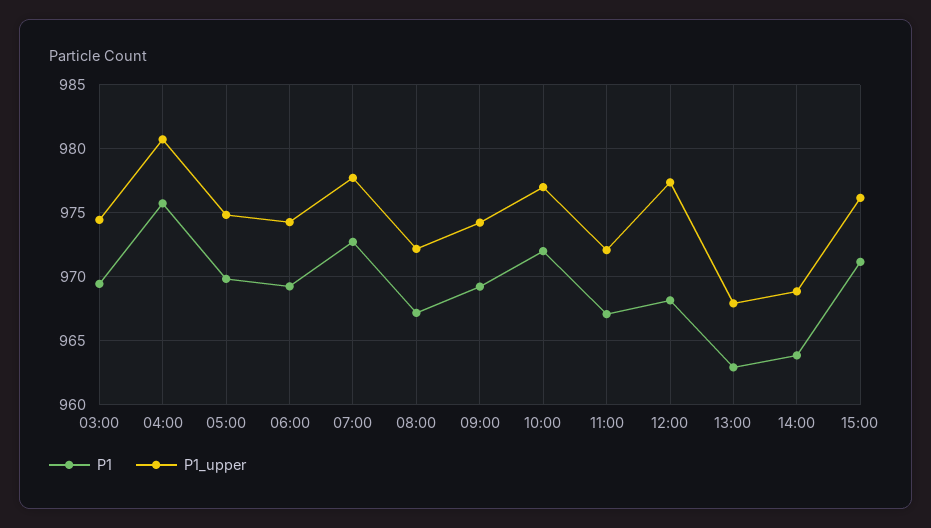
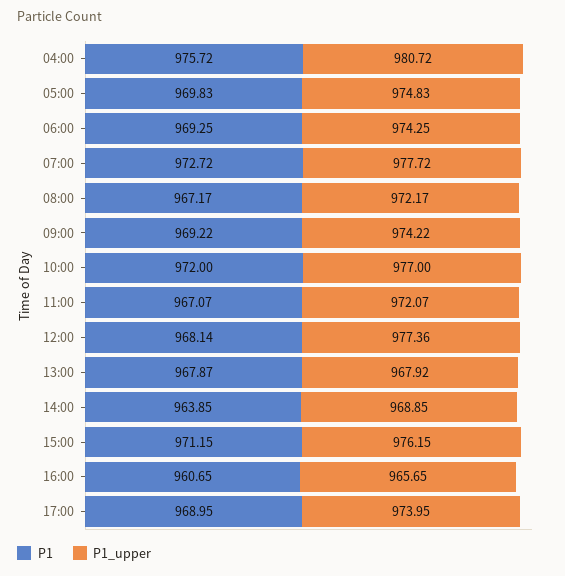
P1, 03:00: 969.5 -> none
P1_upper, 03:00: 974.5 -> none
P1, 13:00: 963 -> 967.87
P1, 16:00: none -> 960.65
P1_upper, 16:00: none -> 965.65
P1, 17:00: none -> 968.95
P1_upper, 17:00: none -> 973.95

